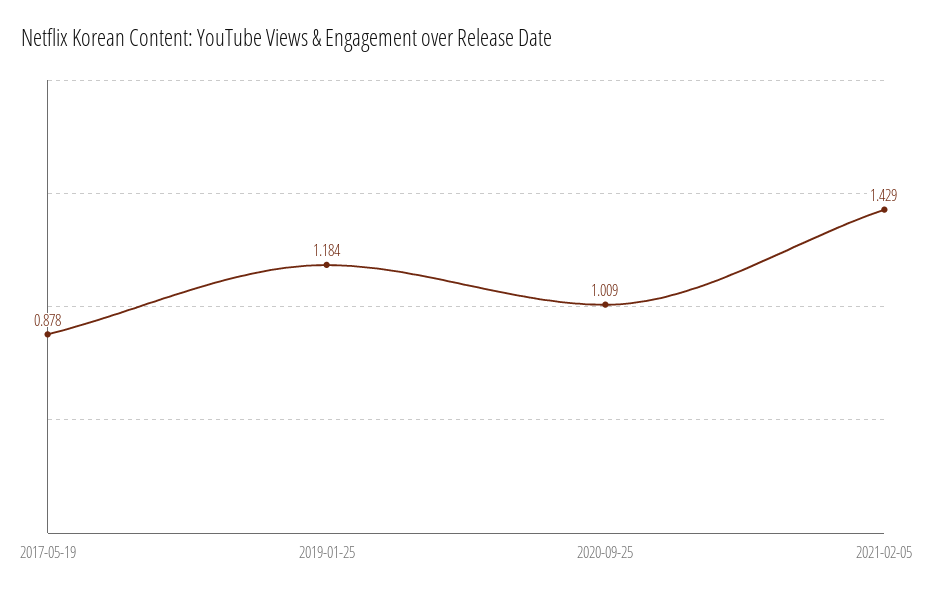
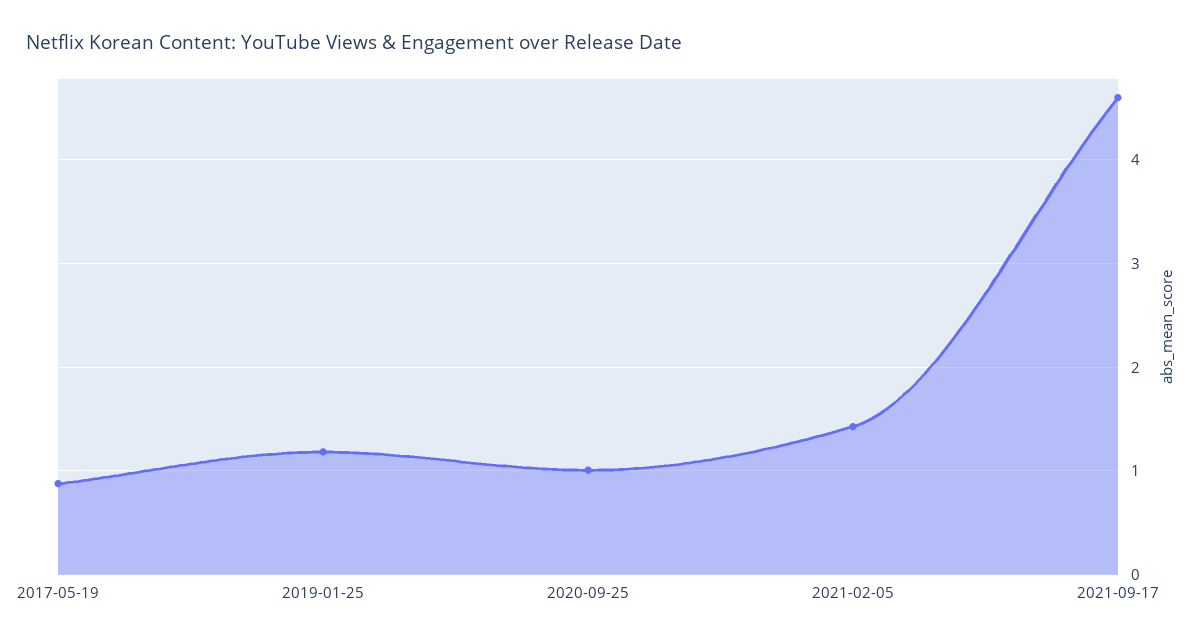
2021-09-17: none -> 4.6

